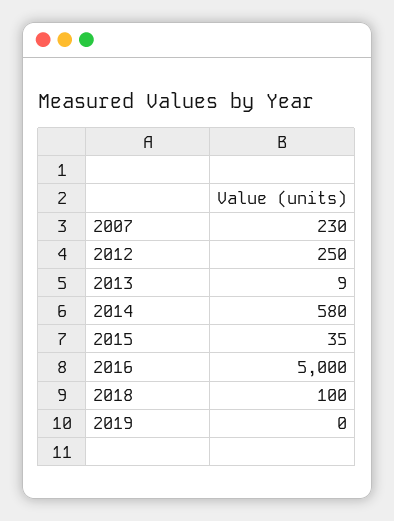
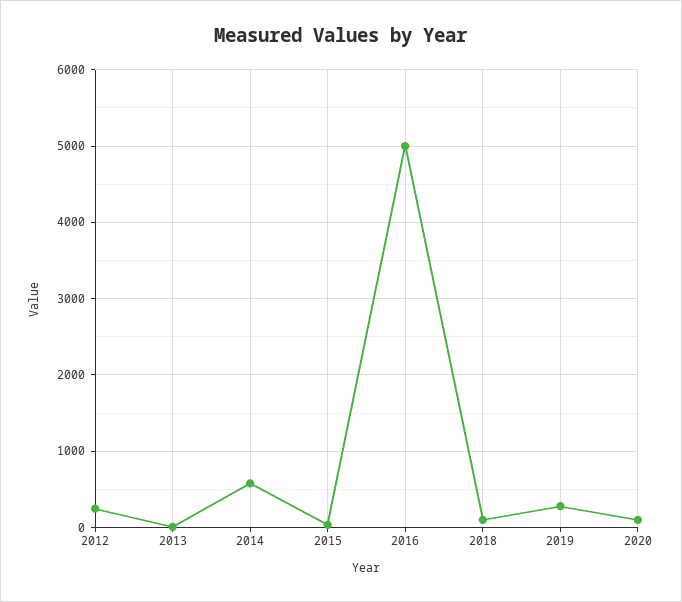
2007: 230 -> none
2019: 0 -> 300
2020: none -> 100

